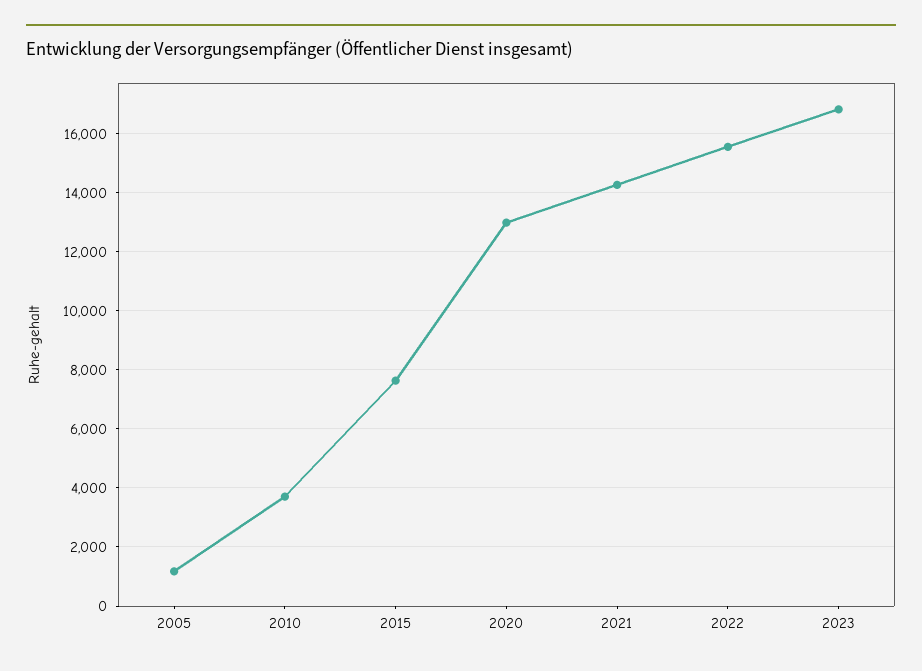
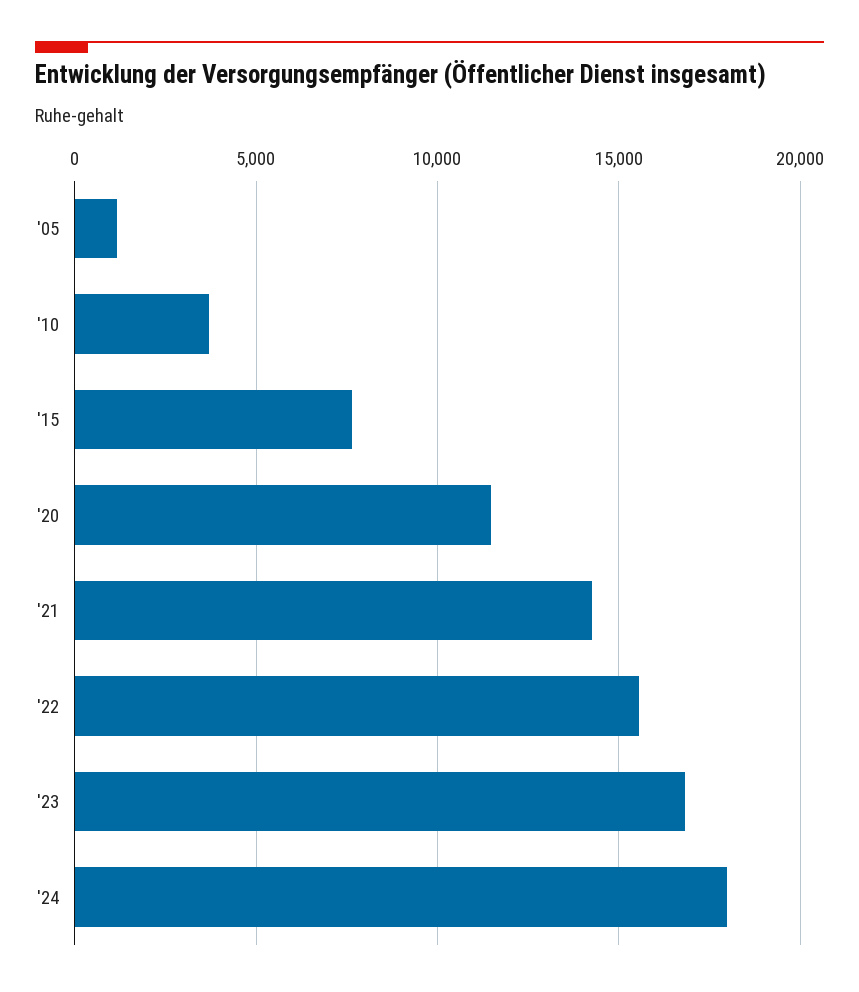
2020: 13000 -> 11500
'24: none -> 18000

